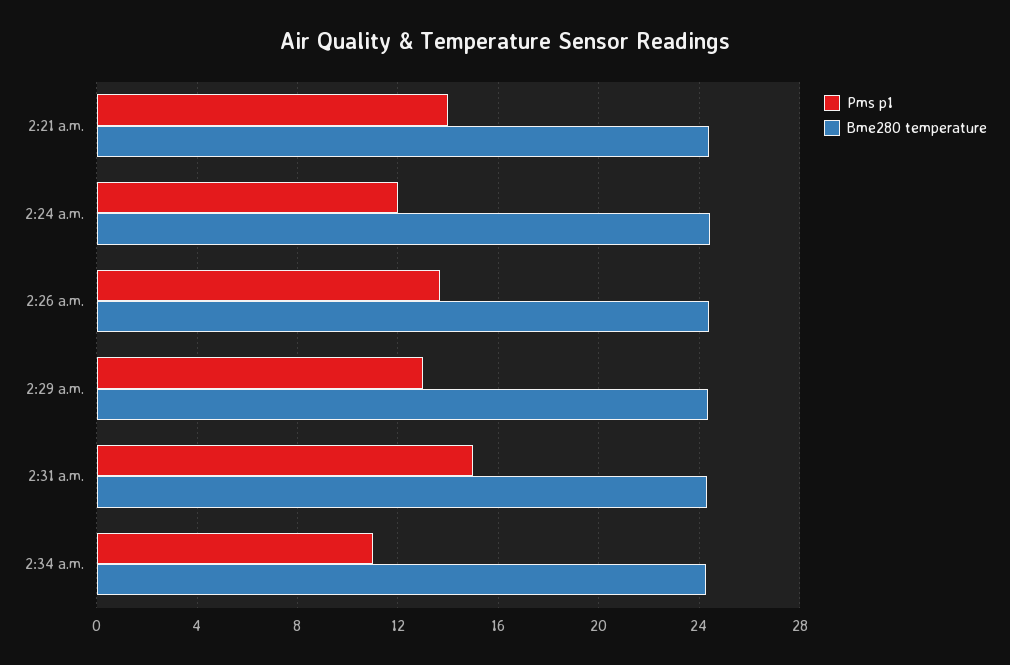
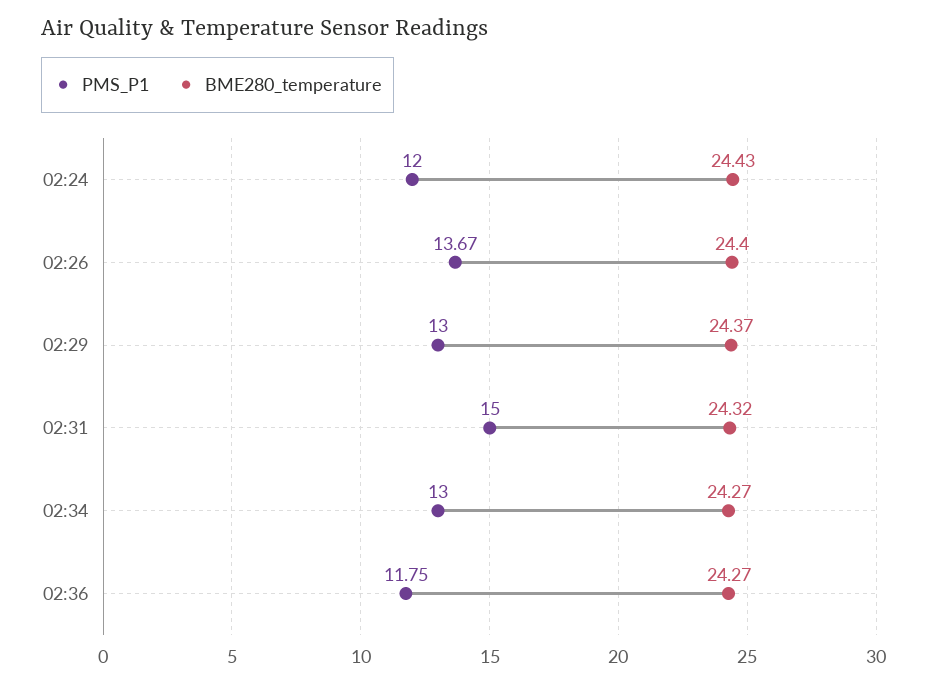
Pms p1, 2:21 a.m.: 14 -> none
Bme280 temperature, 2:21 a.m.: 24.5 -> none
Pms p1, 2:34 a.m.: 11 -> 13
Pms p1, 02:36: none -> 11.75
Bme280 temperature, 02:36: none -> 24.27

